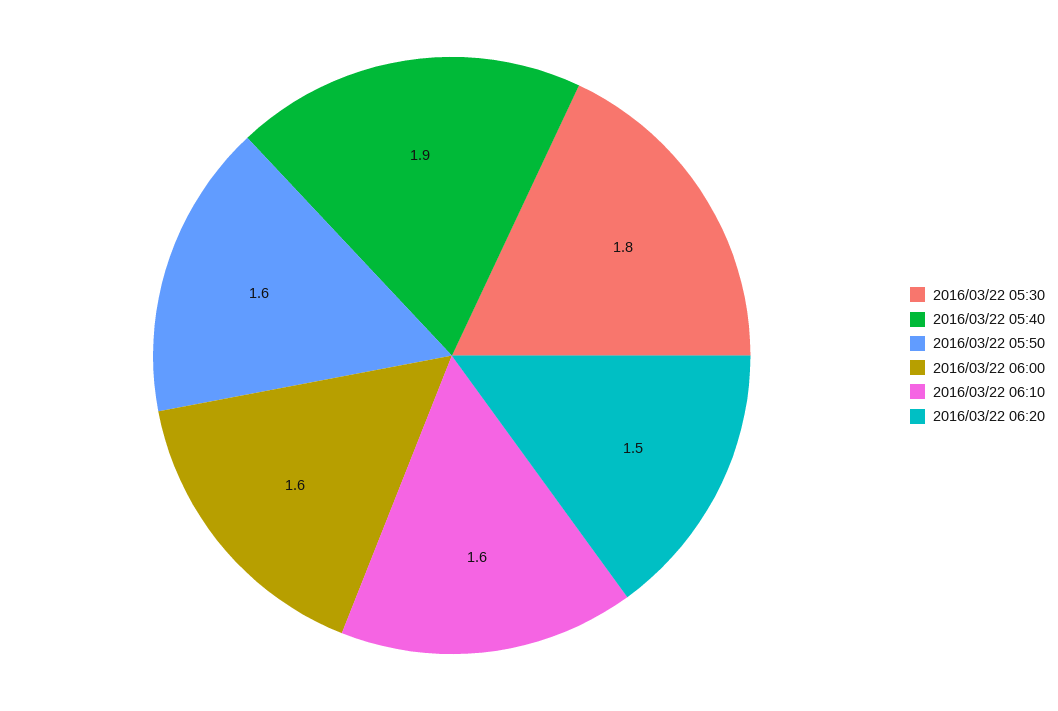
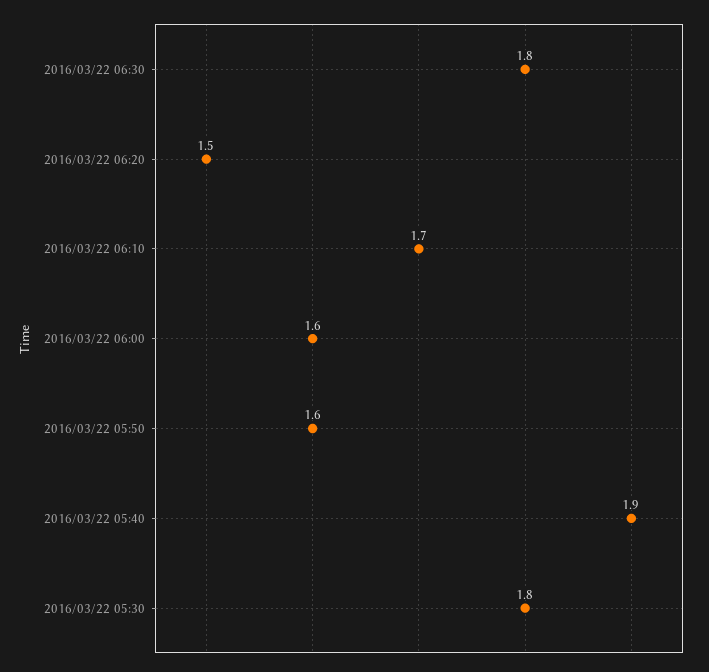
2016/03/22 06:10: 1.6 -> 1.7
2016/03/22 06:30: none -> 1.8

